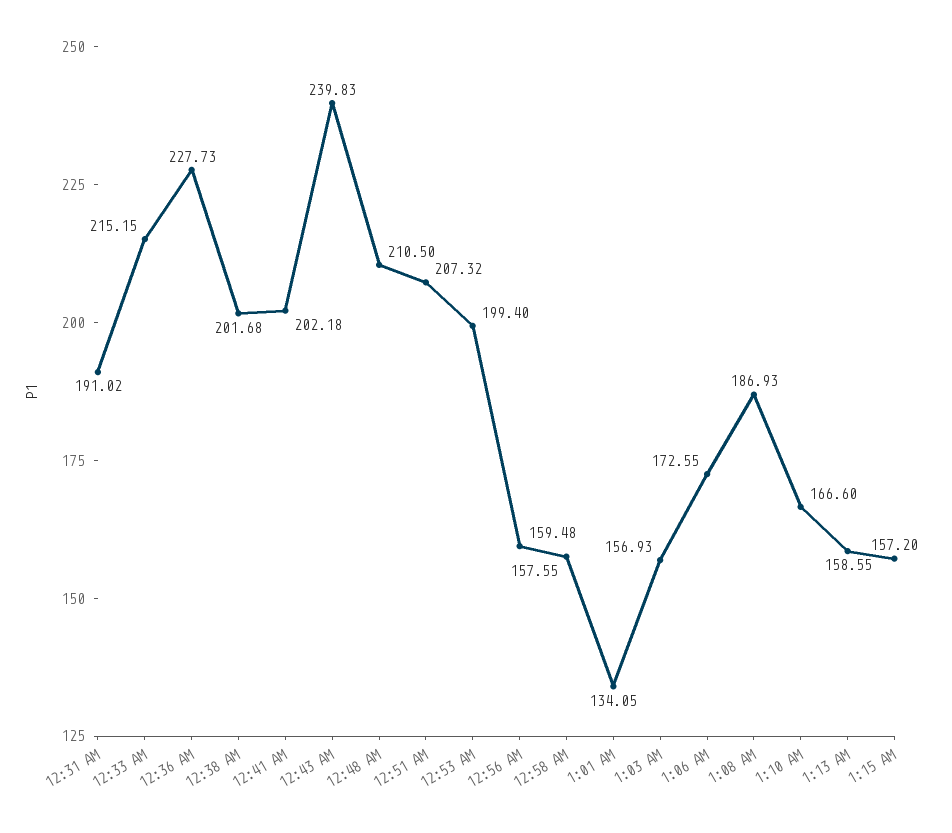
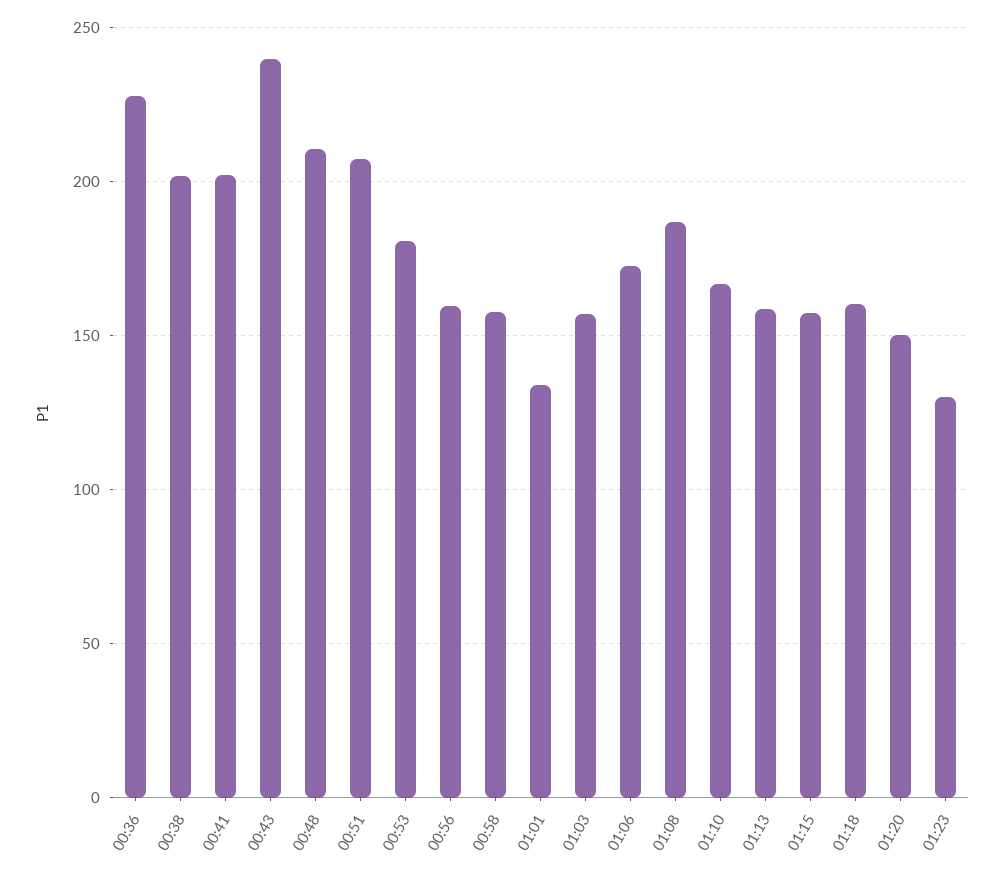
12:31 AM: 191.02 -> none
12:33 AM: 215.15 -> none
12:53 AM: 199.4 -> 180
01:18: none -> 160
01:20: none -> 150
01:23: none -> 130

